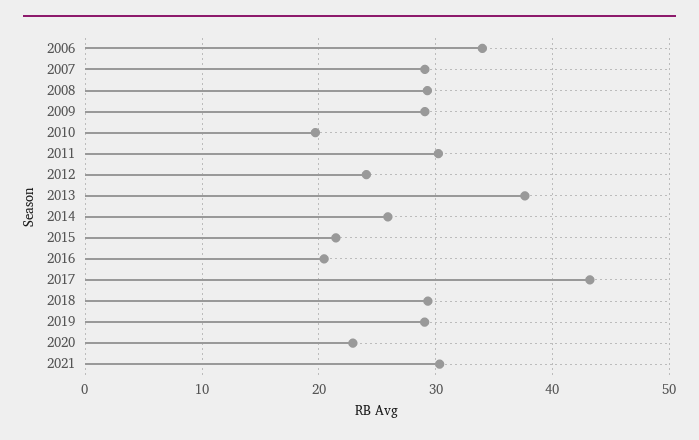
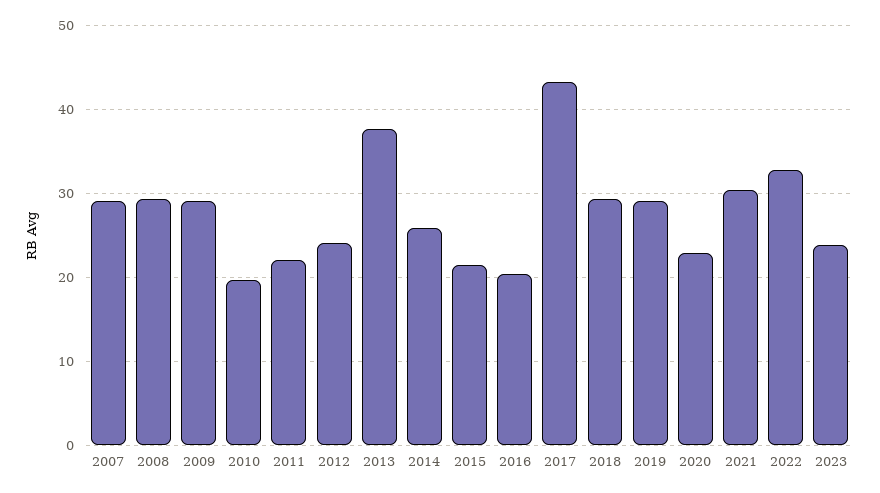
2006: 34 -> none
2011: 30 -> 22
2022: none -> 33
2023: none -> 24

